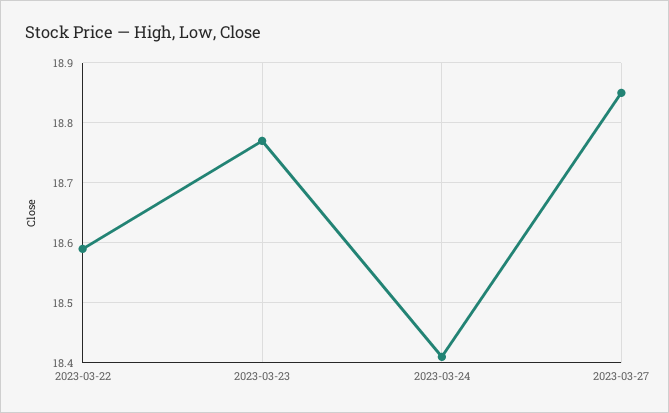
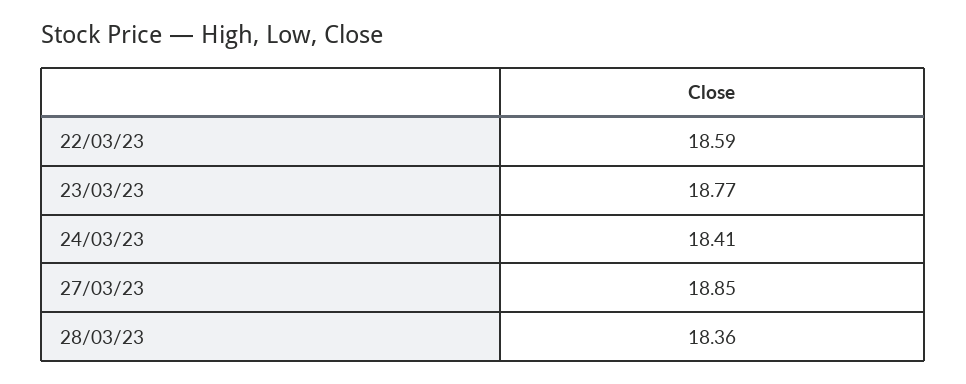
28/03/23: none -> 18.36

